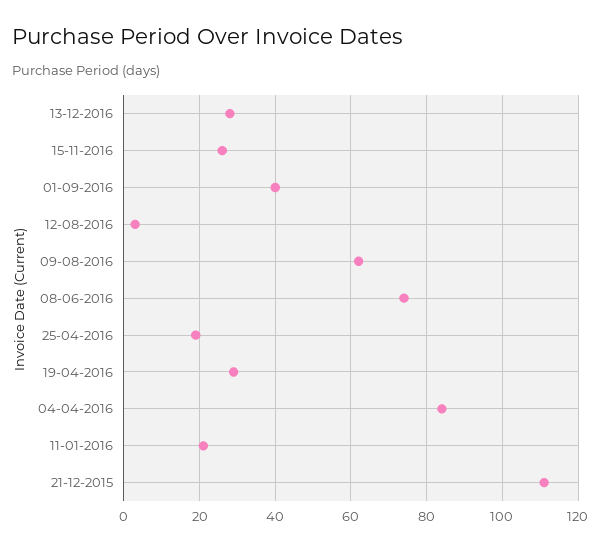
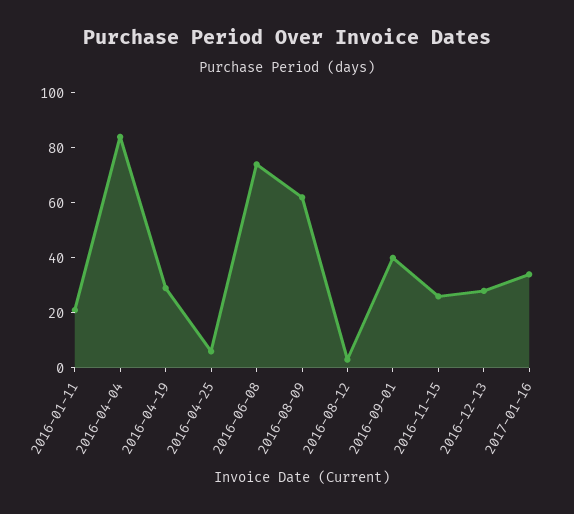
25-04-2016: 20 -> 5
21-12-2015: 110 -> none
2017-01-16: none -> 35

